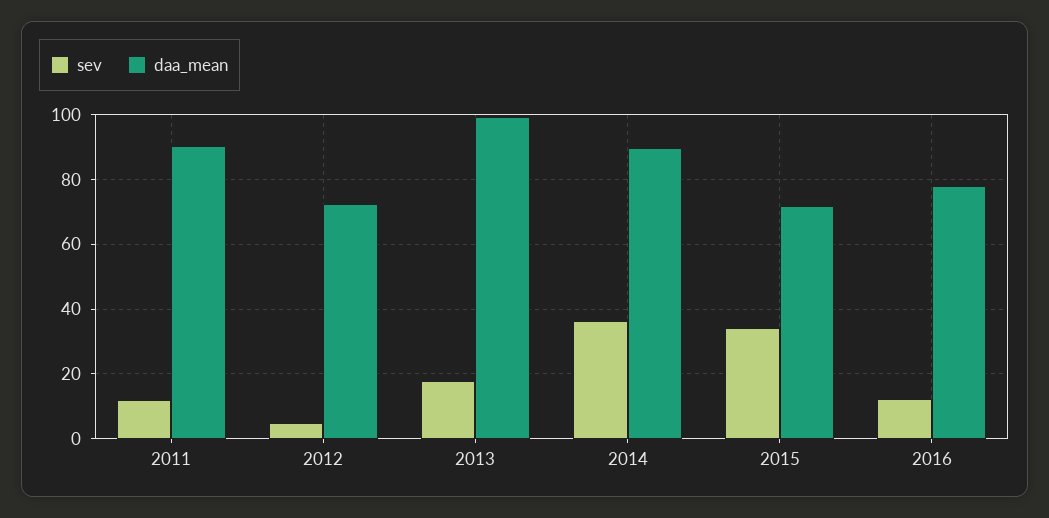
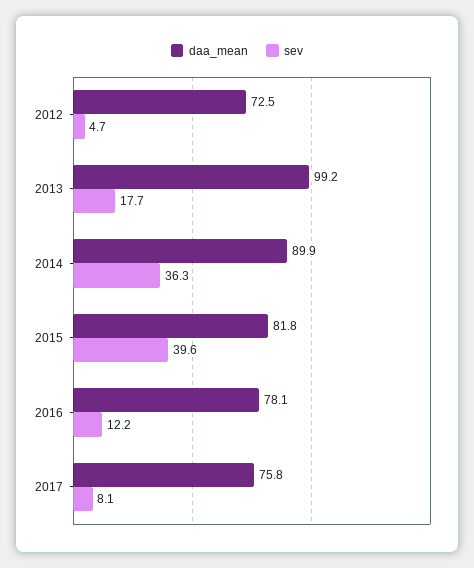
sev, 2011: 12 -> none
daa_mean, 2011: 90 -> none
sev, 2015: 34 -> 39.6
daa_mean, 2015: 72 -> 81.8
daa_mean, 2017: none -> 75.8
sev, 2017: none -> 8.1

